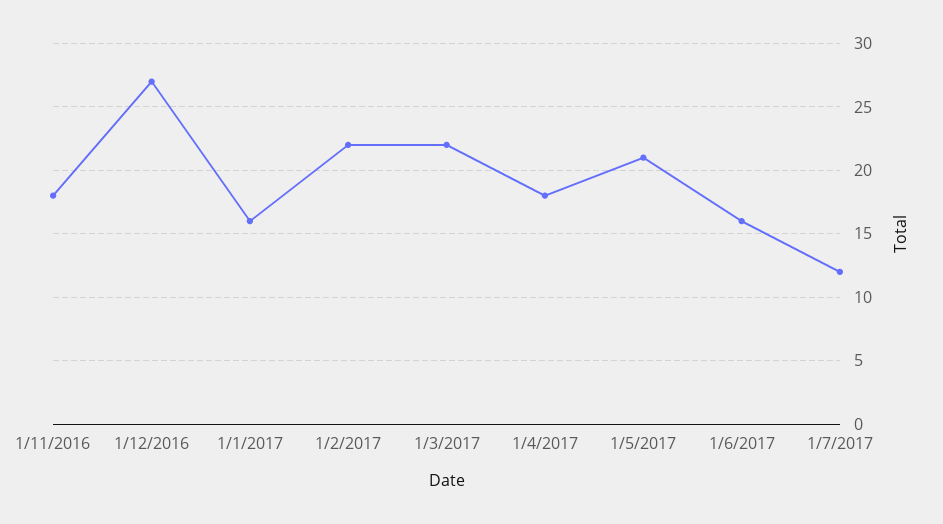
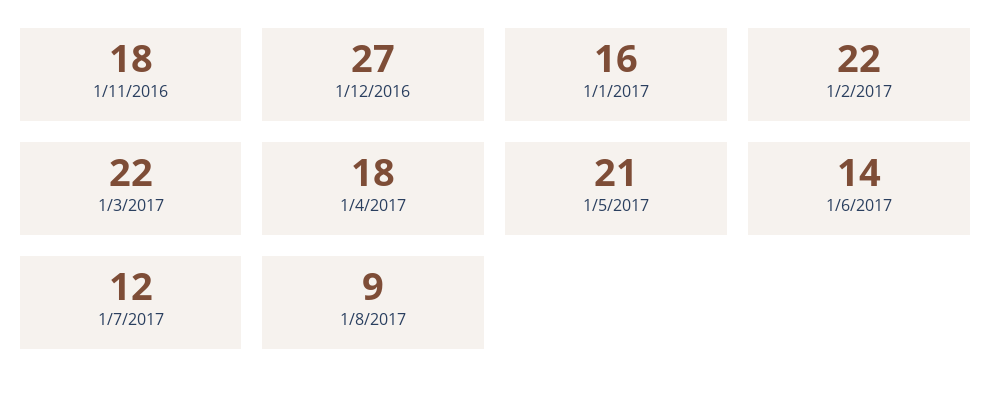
1/6/2017: 16 -> 14
1/8/2017: none -> 9

